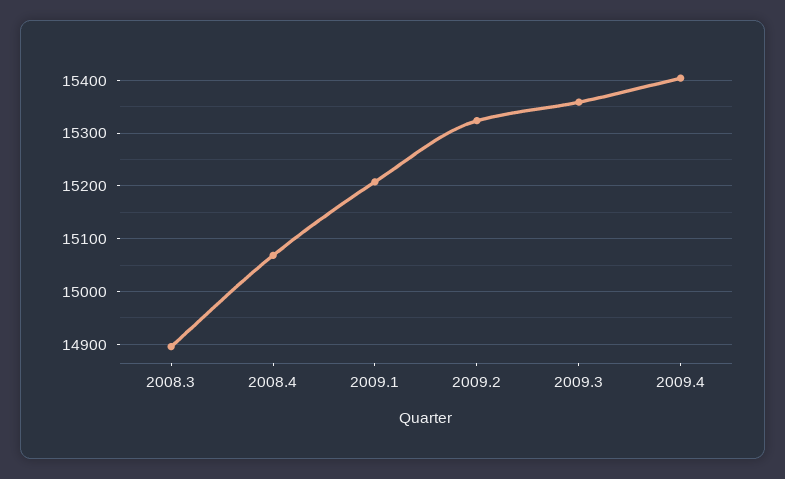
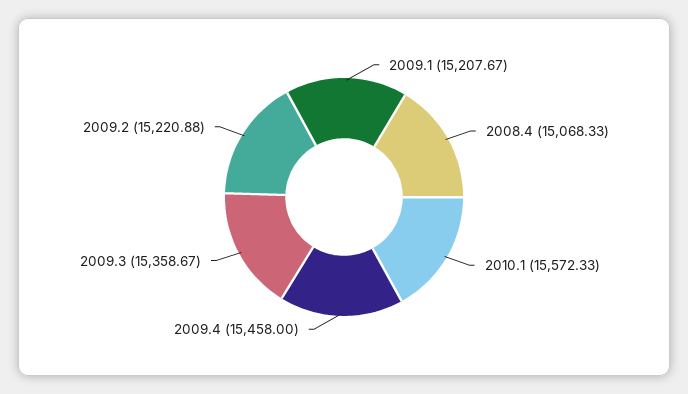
2008.3: 14900 -> none
2009.2: 15320 -> 15220.88
2009.4: 15400 -> 15458
2010.1: none -> 15572.33

